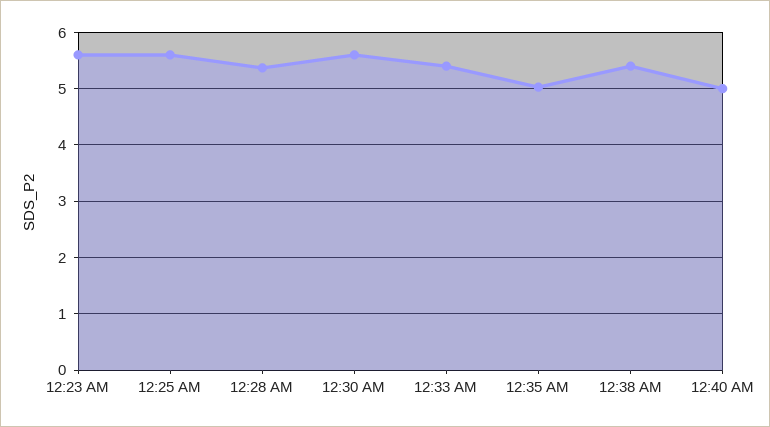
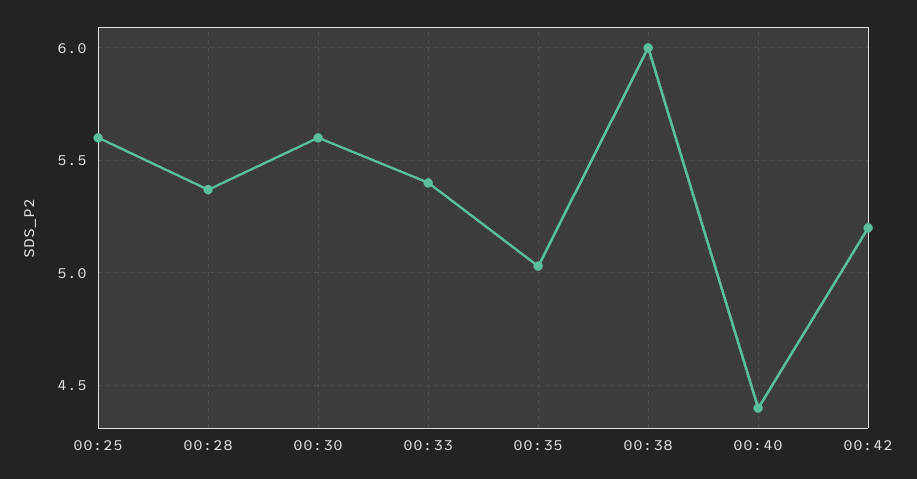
12:23 AM: 5.6 -> none
12:38 AM: 5.4 -> 6
12:40 AM: 5 -> 4.4
00:42: none -> 5.2

